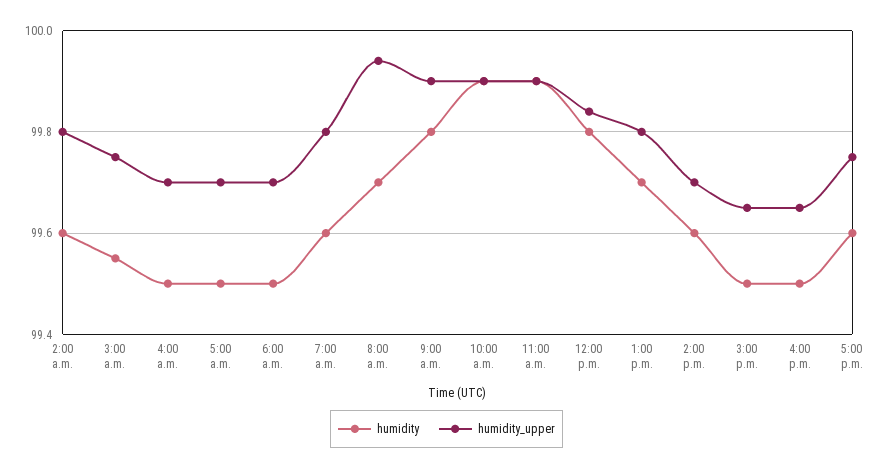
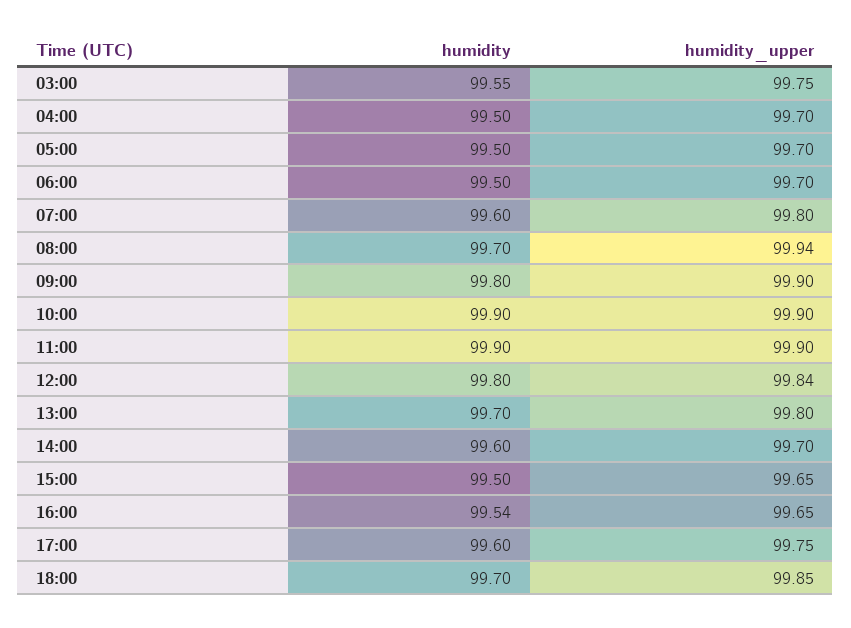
humidity, 2:00 a.m.: 99.6 -> none
humidity_upper, 2:00 a.m.: 99.8 -> none
humidity, 4:00 p.m.: 99.5 -> 99.54
humidity, 18:00: none -> 99.7
humidity_upper, 18:00: none -> 99.85

